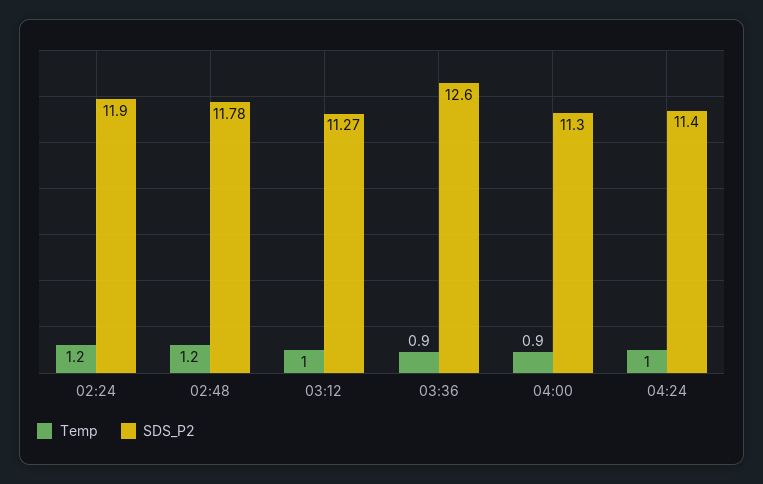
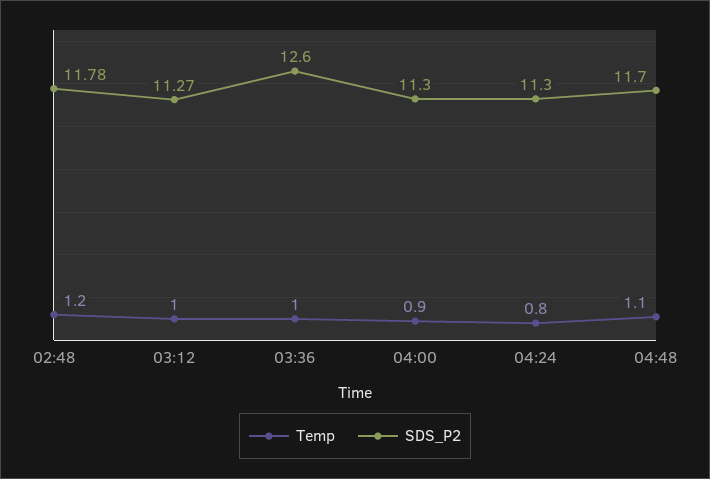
Temp, 02:24: 1.2 -> none
SDS_P2, 02:24: 11.9 -> none
Temp, 03:36: 0.9 -> 1
Temp, 04:24: 1 -> 0.8
SDS_P2, 04:24: 11.4 -> 11.3
Temp, 04:48: none -> 1.1
SDS_P2, 04:48: none -> 11.7

